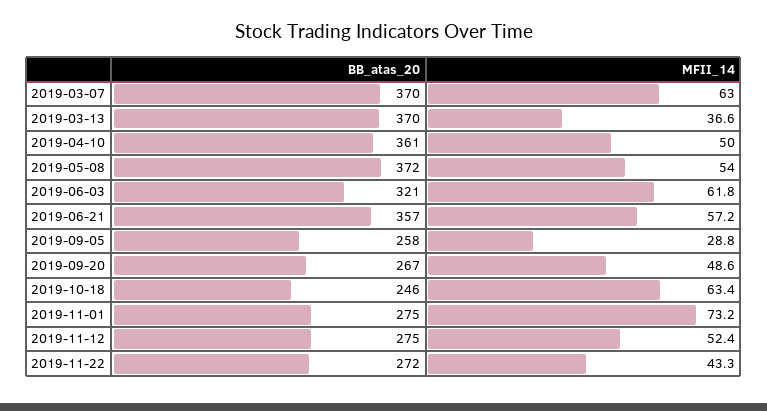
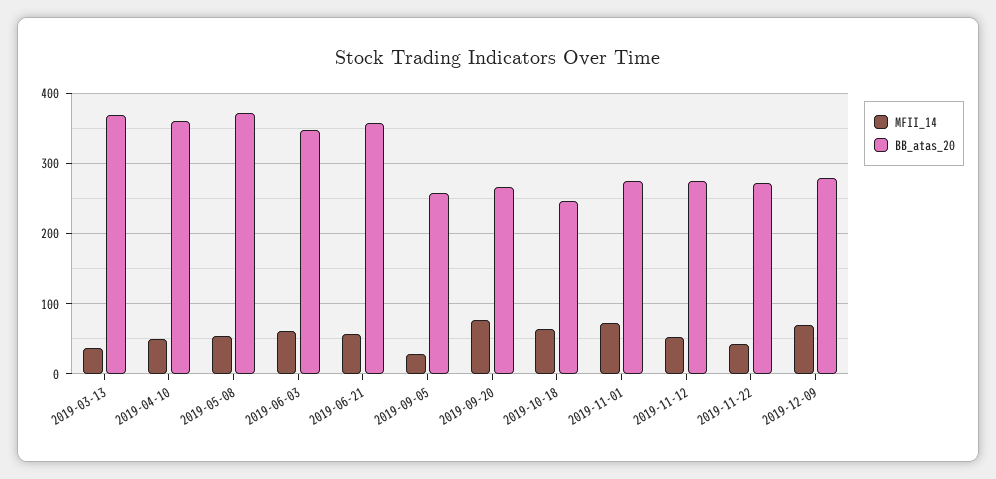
BB_atas_20, 2019-03-07: 370 -> none
MFII_14, 2019-03-07: 63 -> none
BB_atas_20, 2019-06-03: 321 -> 350
MFII_14, 2019-09-20: 48.6 -> 80
MFII_14, 2019-12-09: none -> 70
BB_atas_20, 2019-12-09: none -> 280

